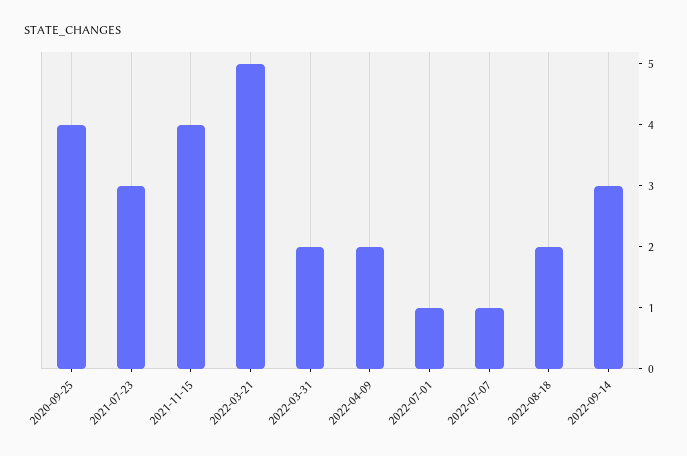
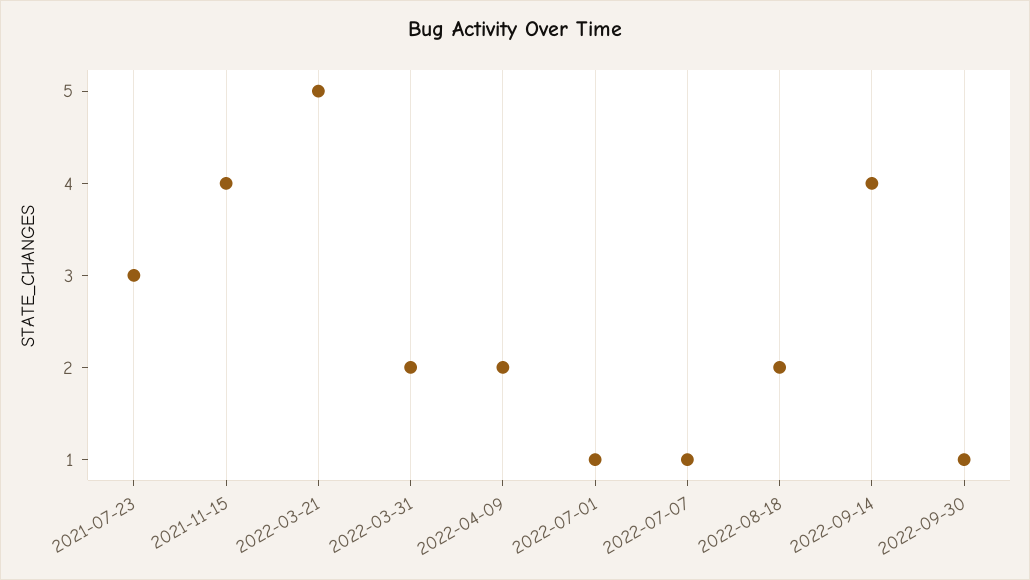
2020-09-25: 4 -> none
2022-09-14: 3 -> 4
2022-09-30: none -> 1

